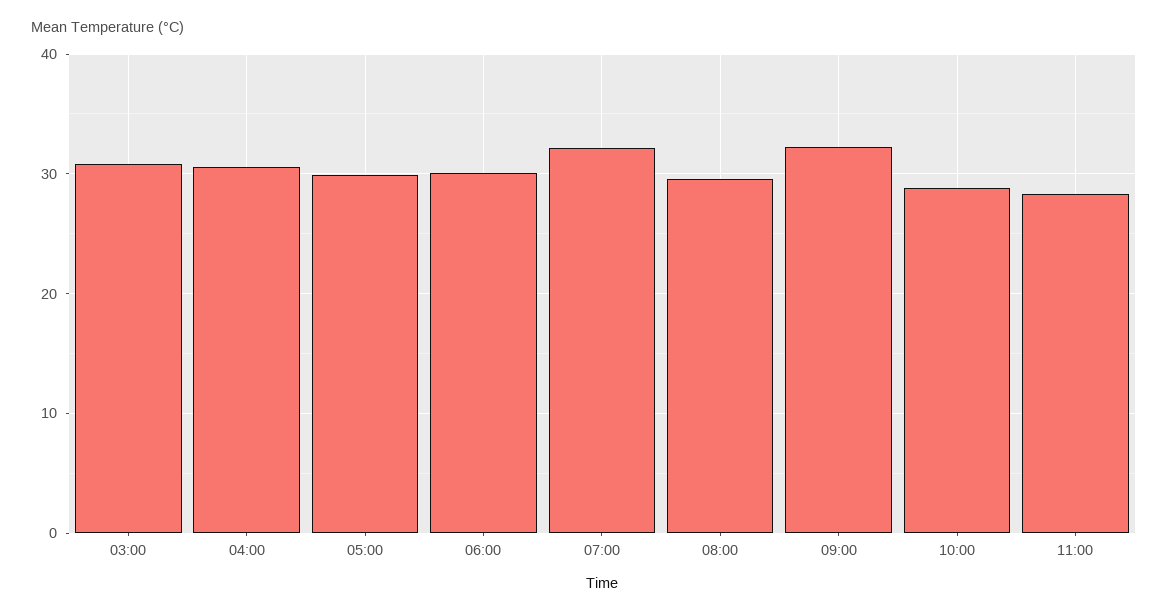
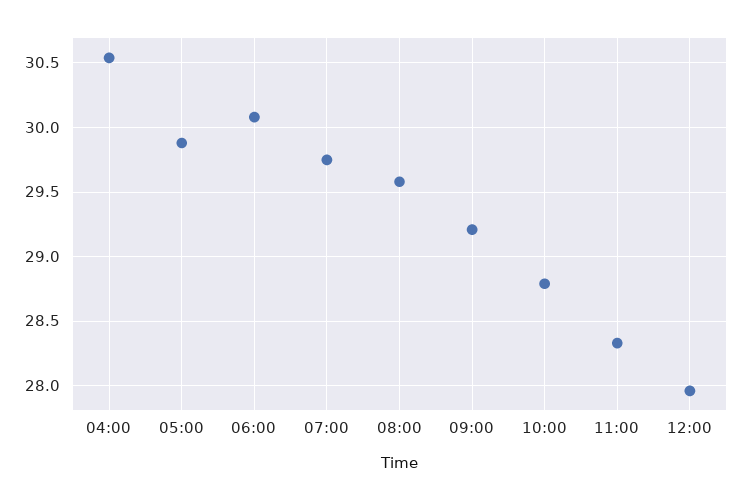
03:00: 31 -> none
07:00: 32 -> 29.75
09:00: 32 -> 29.2
12:00: none -> 27.95

